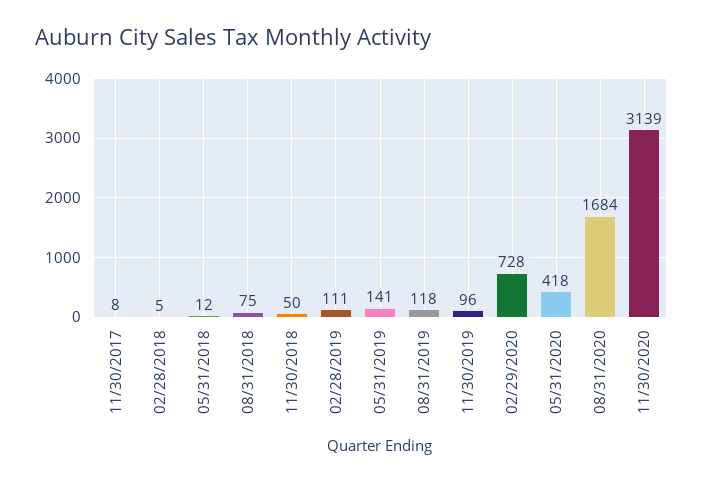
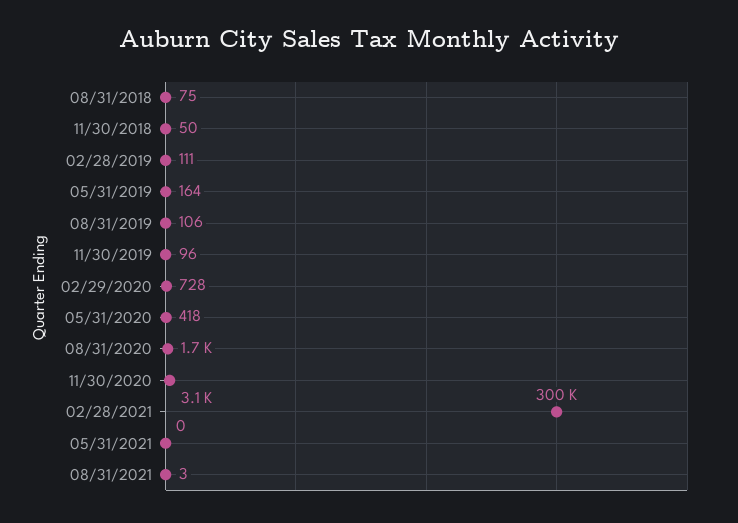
11/30/2017: 8 -> none
02/28/2018: 5 -> none
05/31/2018: 12 -> none
05/31/2019: 141 -> 164
08/31/2019: 118 -> 106
02/28/2021: none -> 300000
05/31/2021: none -> 0
08/31/2021: none -> 3

